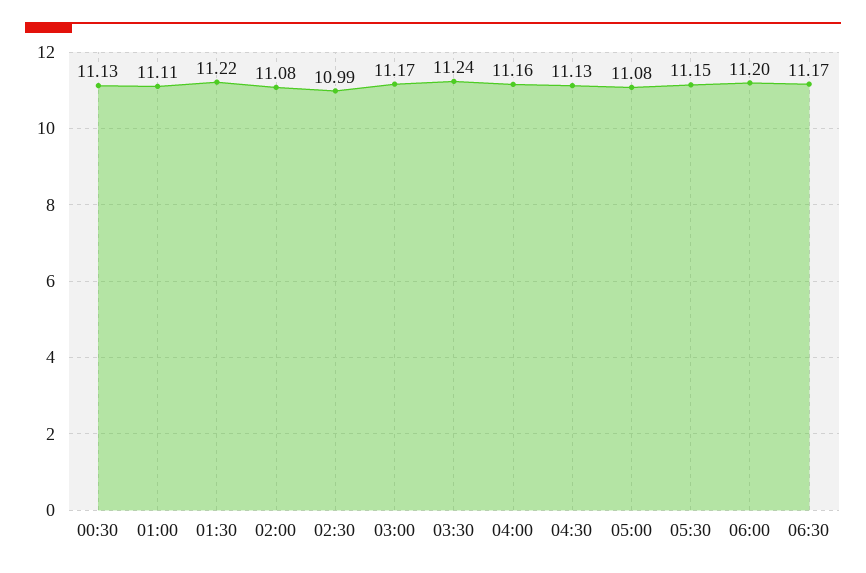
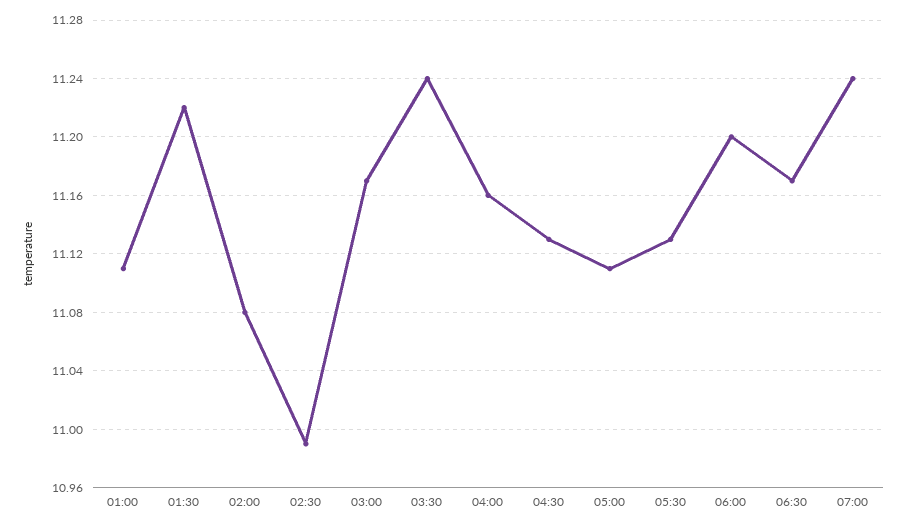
00:30: 11.13 -> none
05:00: 11.08 -> 11.11
05:30: 11.15 -> 11.13
07:00: none -> 11.24

